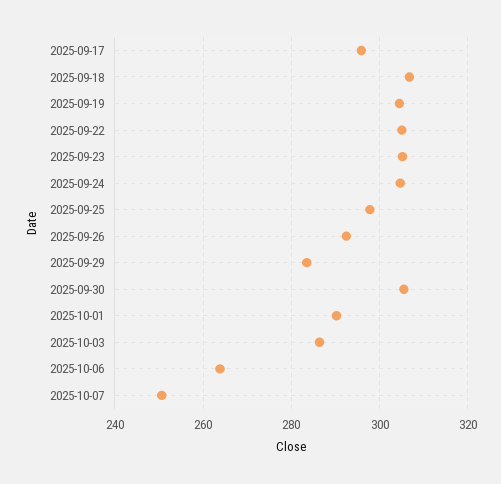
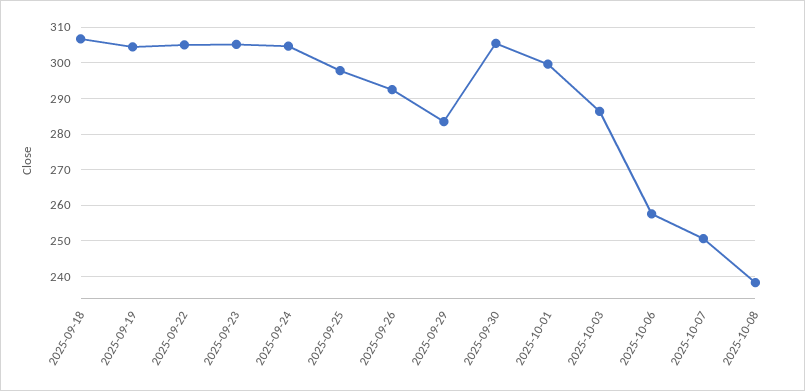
2025-09-17: 296 -> none
2025-10-01: 290 -> 300
2025-10-06: 264 -> 258
2025-10-08: none -> 238

